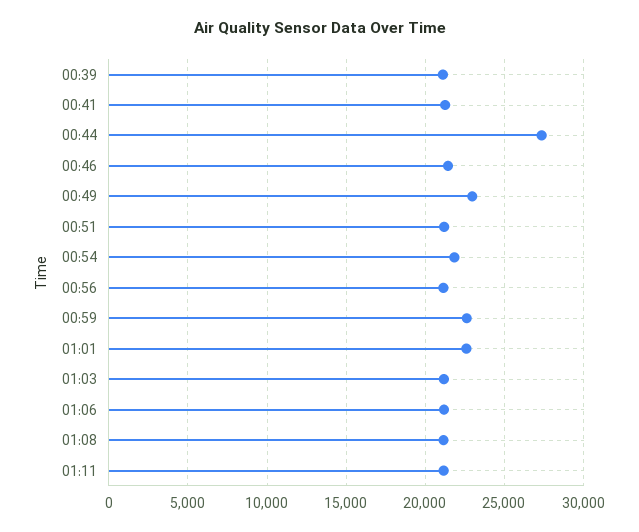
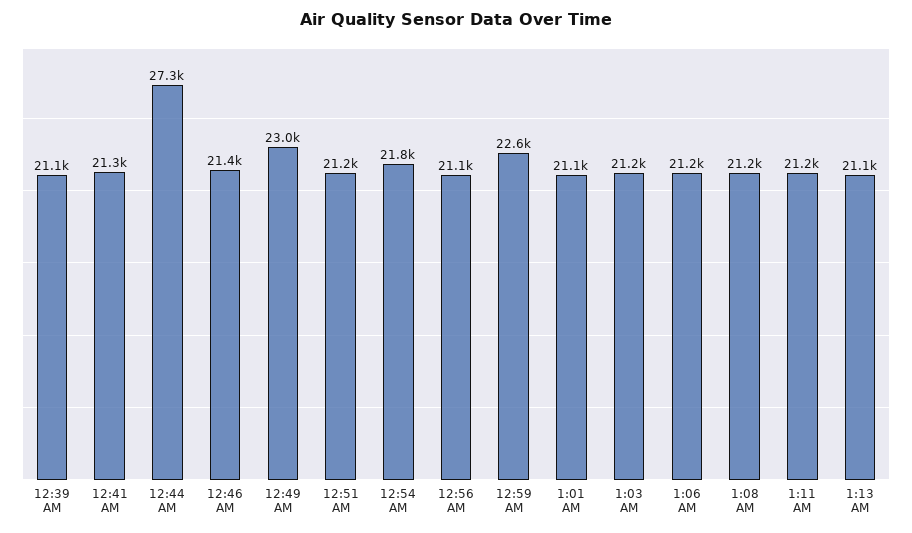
01:01: 22500 -> 21100
1:13 AM: none -> 21100

